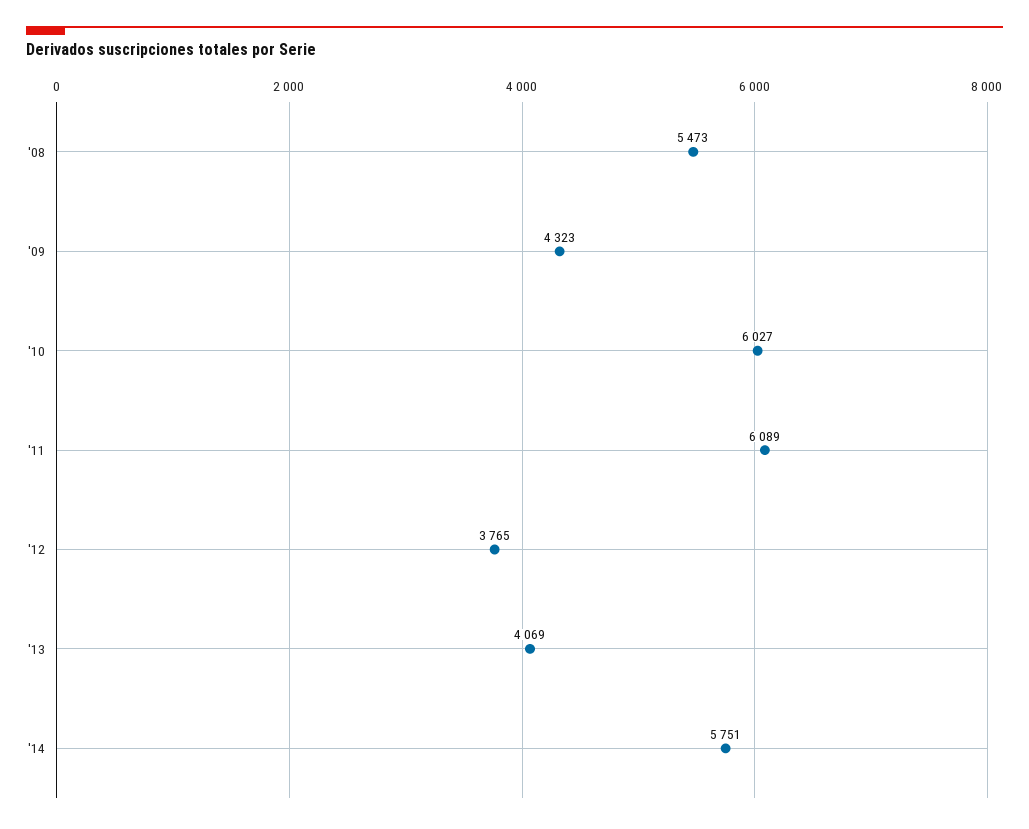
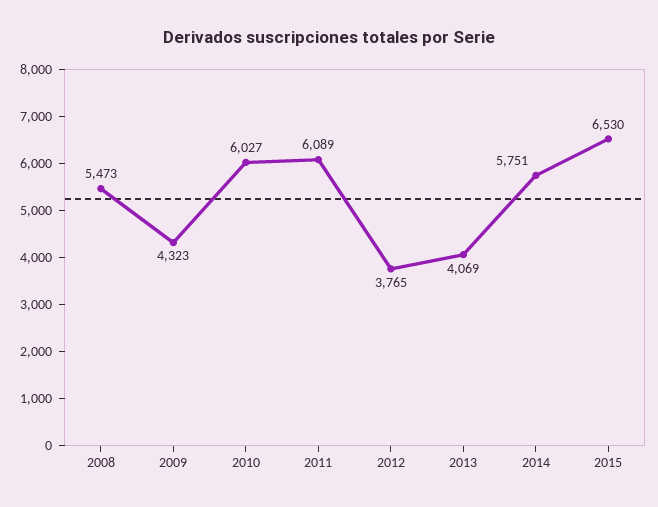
2015: none -> 6530

